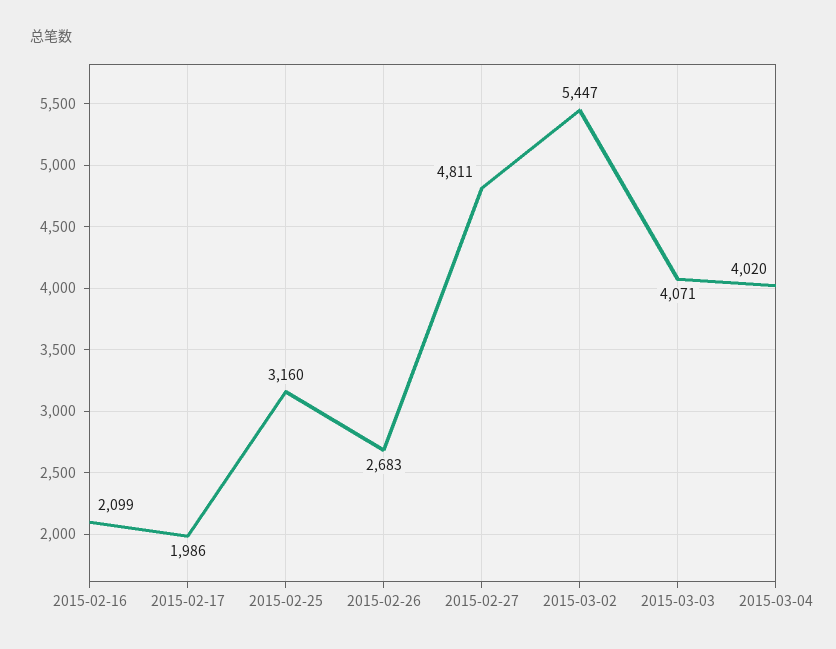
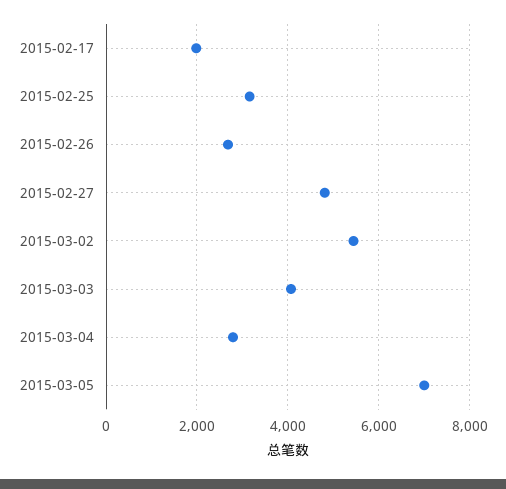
2015-02-16: 2099 -> none
2015-03-04: 4020 -> 2800
2015-03-05: none -> 7000

